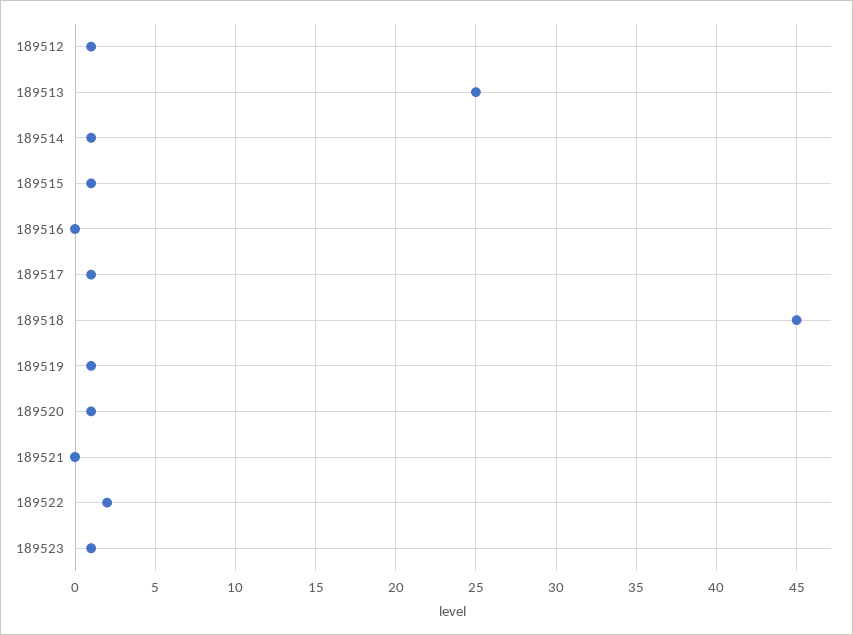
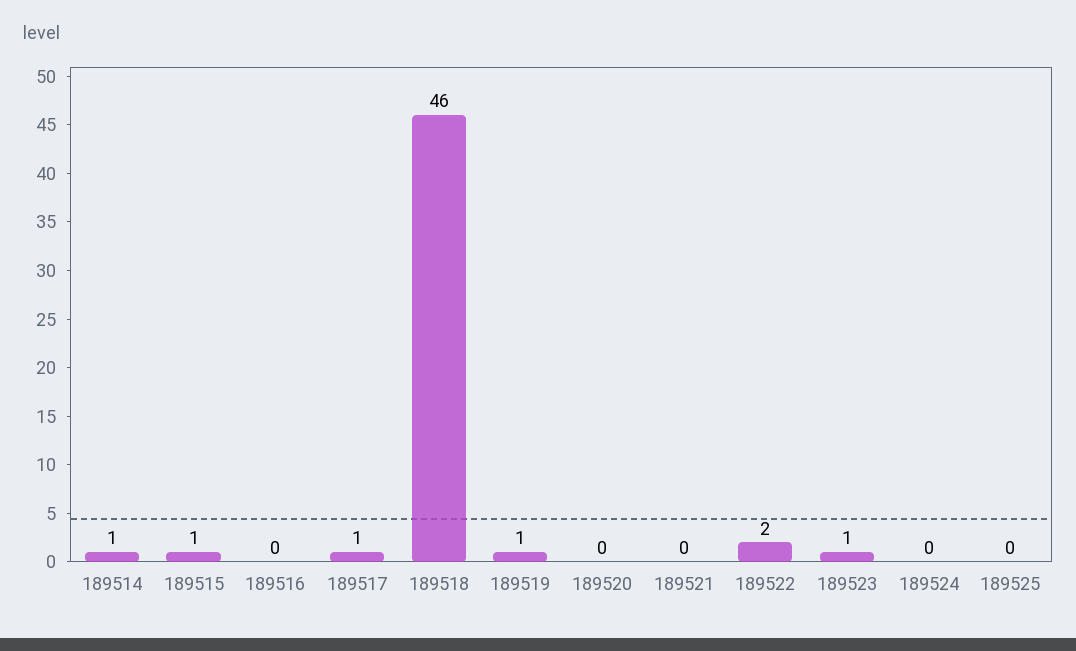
189512: 1 -> none
189513: 25 -> none
189518: 45 -> 46
189520: 1 -> 0
189524: none -> 0
189525: none -> 0

